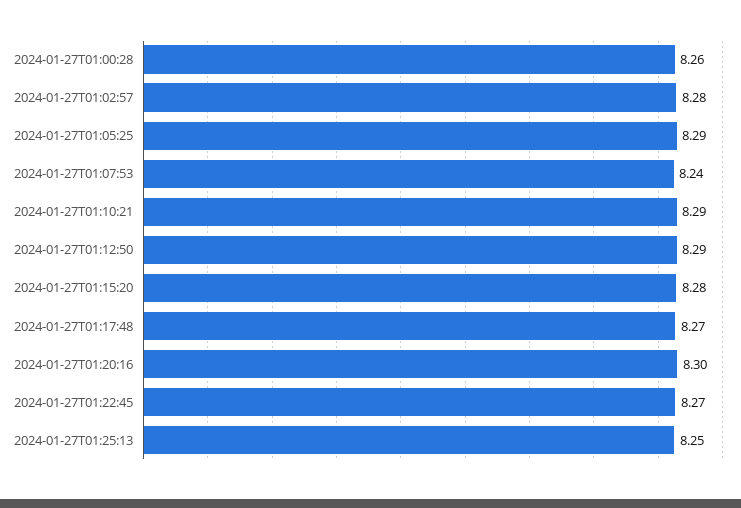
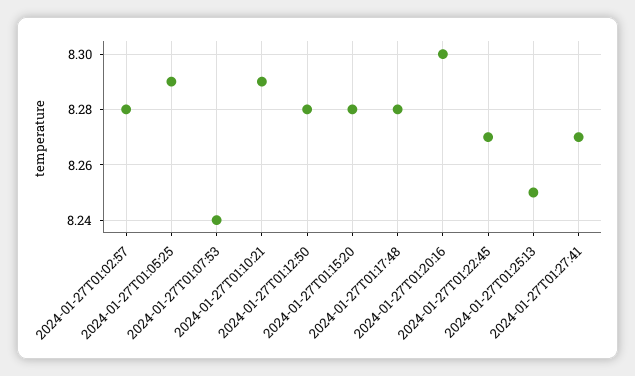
2024-01-27T01:00:28: 8.26 -> none
2024-01-27T01:12:50: 8.29 -> 8.28
2024-01-27T01:17:48: 8.27 -> 8.28
2024-01-27T01:27:41: none -> 8.27

